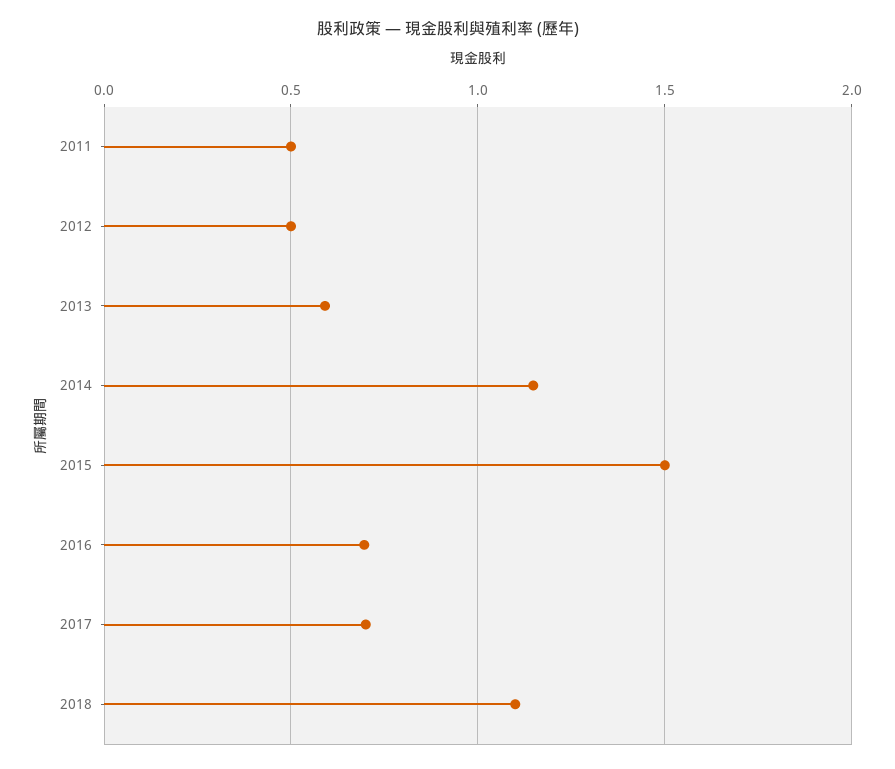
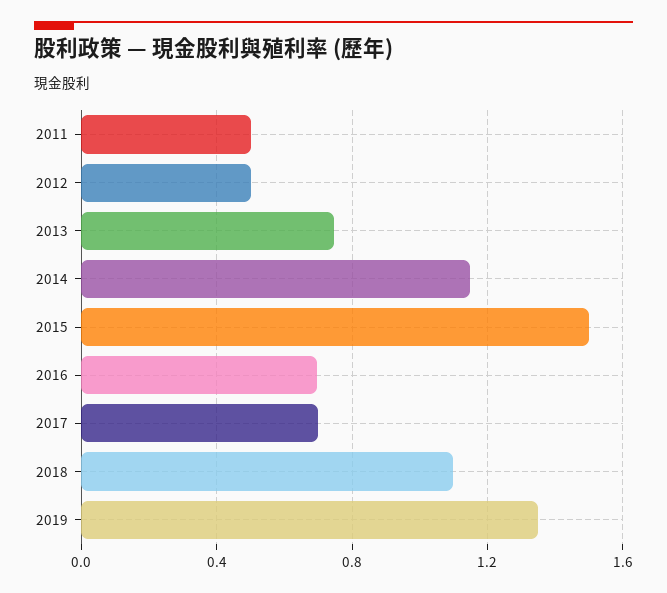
2013: 0.6 -> 0.75
2019: none -> 1.35

